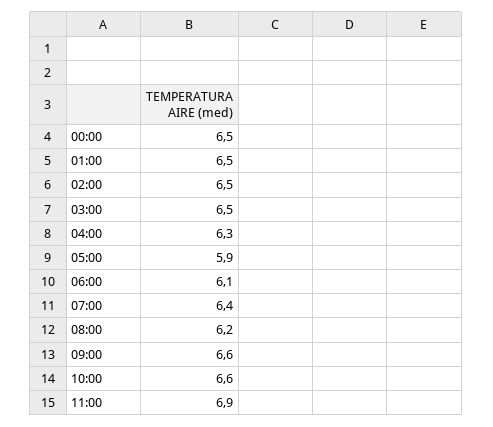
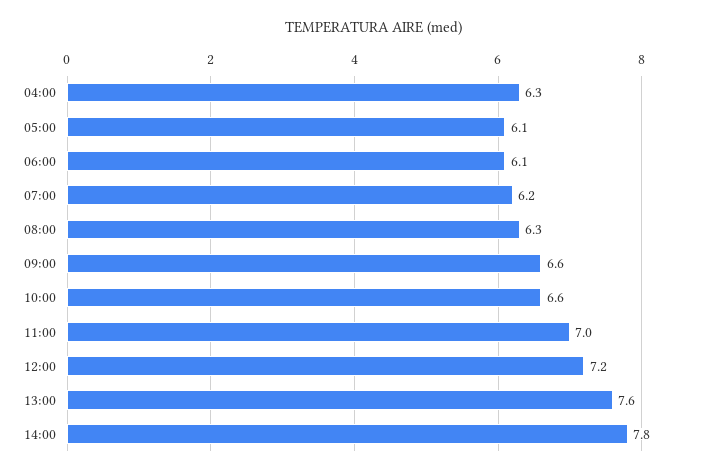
00:00: 6.5 -> none
01:00: 6.5 -> none
02:00: 6.5 -> none
03:00: 6.5 -> none
05:00: 5.9 -> 6.1
07:00: 6.4 -> 6.2
08:00: 6.2 -> 6.3
11:00: 6.9 -> 7
12:00: none -> 7.2
13:00: none -> 7.6
14:00: none -> 7.8

